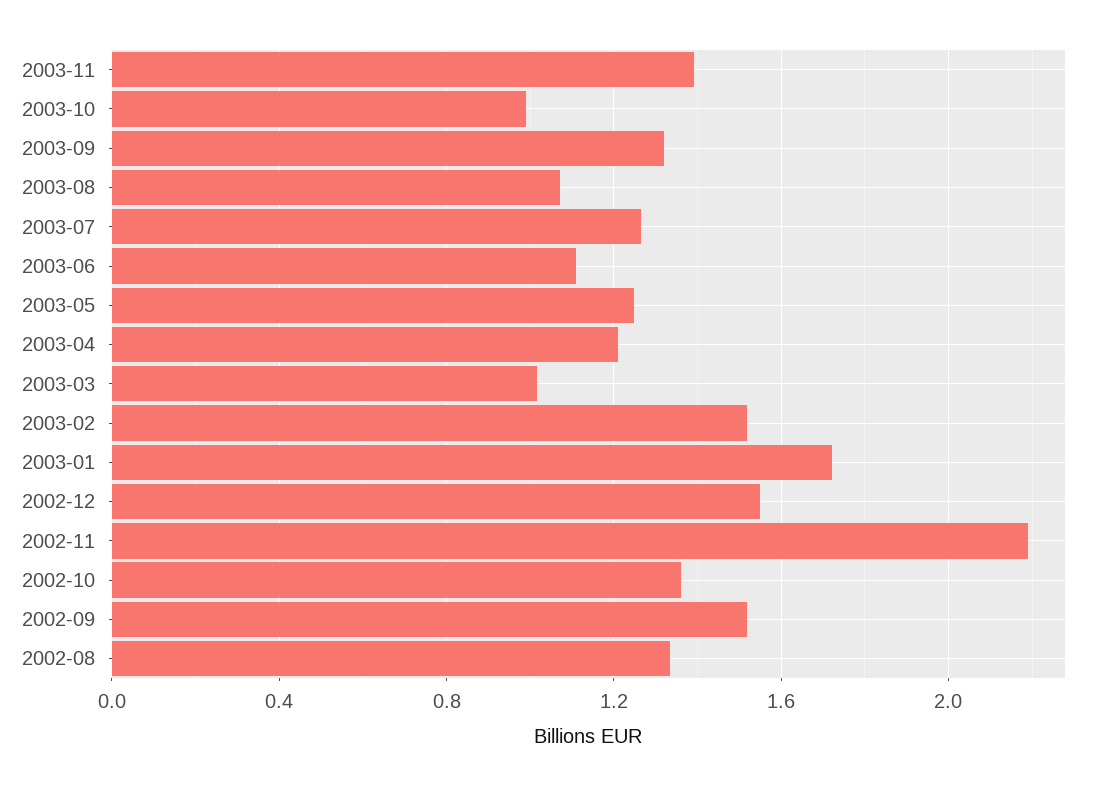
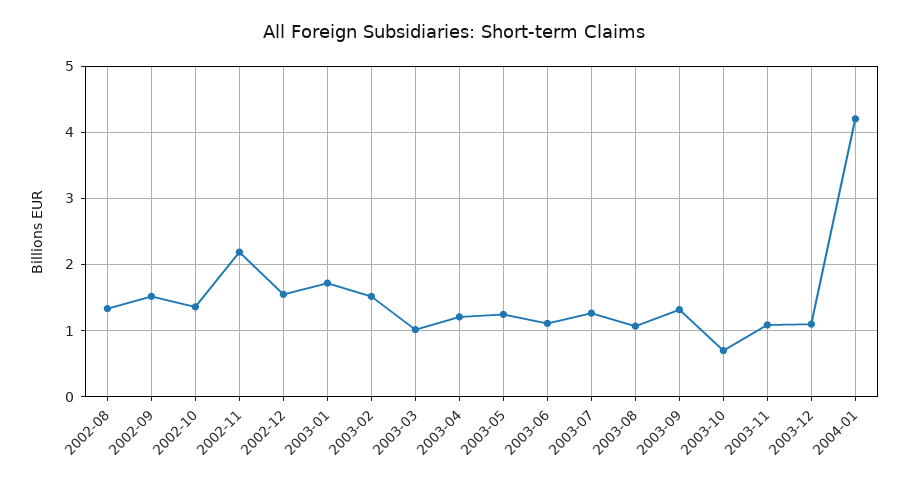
2003-11: 1.4 -> 1.1
2003-10: 1 -> 0.7
2003-12: none -> 1.1
2004-01: none -> 4.2

